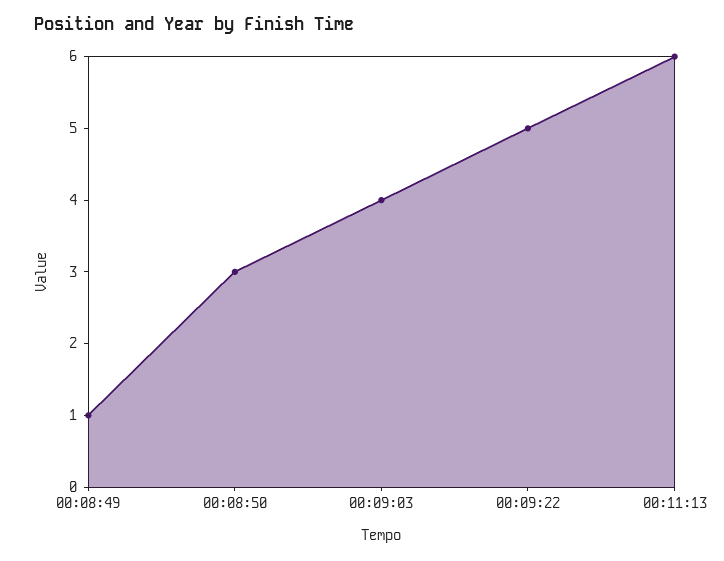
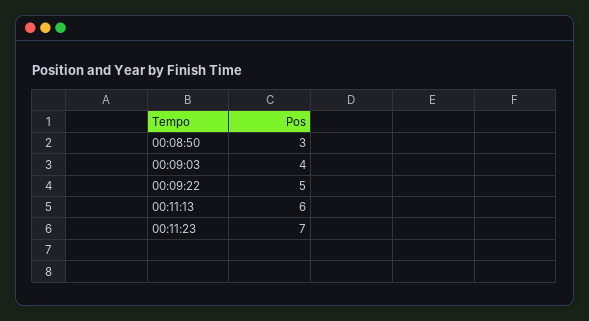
00:08:49: 1 -> none
00:11:23: none -> 7

